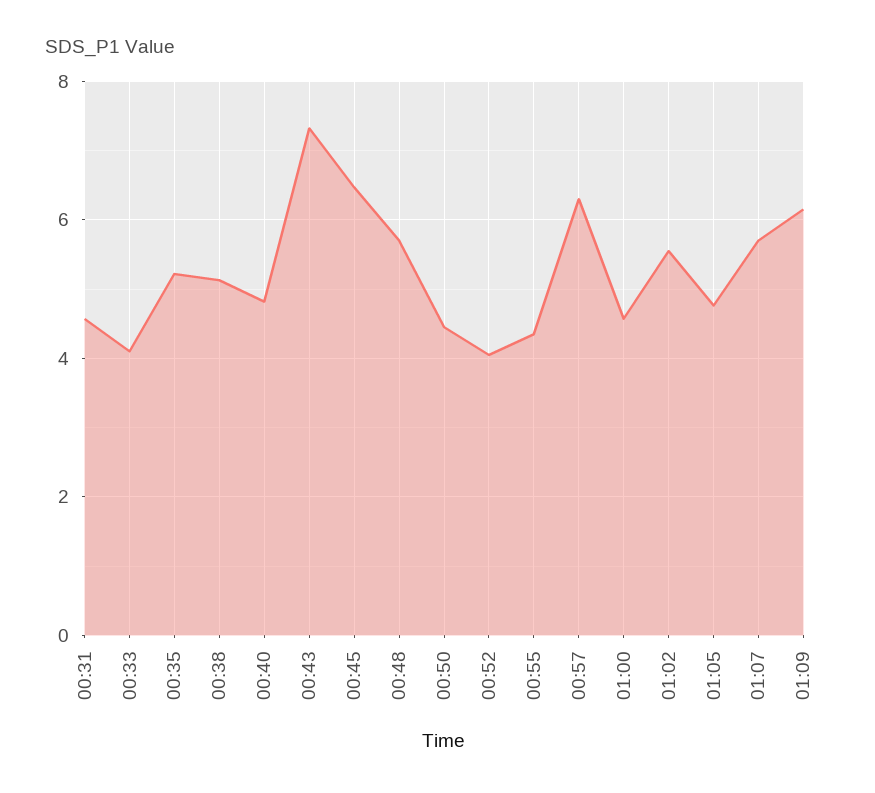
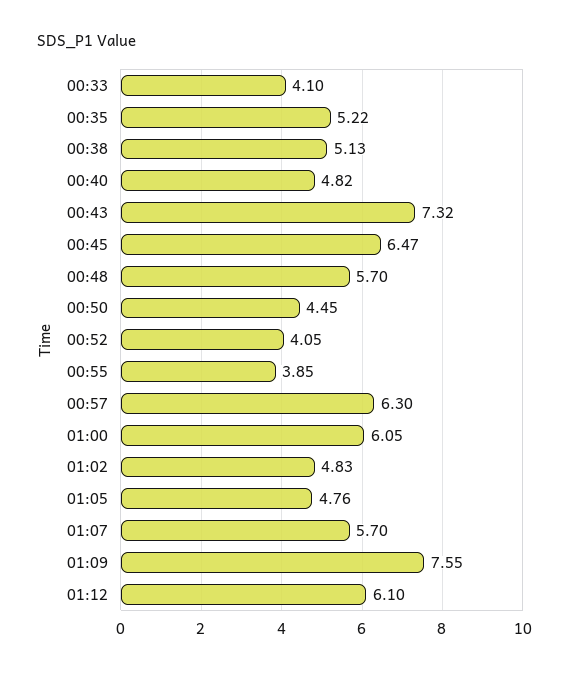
00:31: 4.6 -> none
00:55: 4.4 -> 3.85
01:00: 4.6 -> 6.05
01:02: 5.6 -> 4.83
01:09: 6.2 -> 7.55
01:12: none -> 6.1

